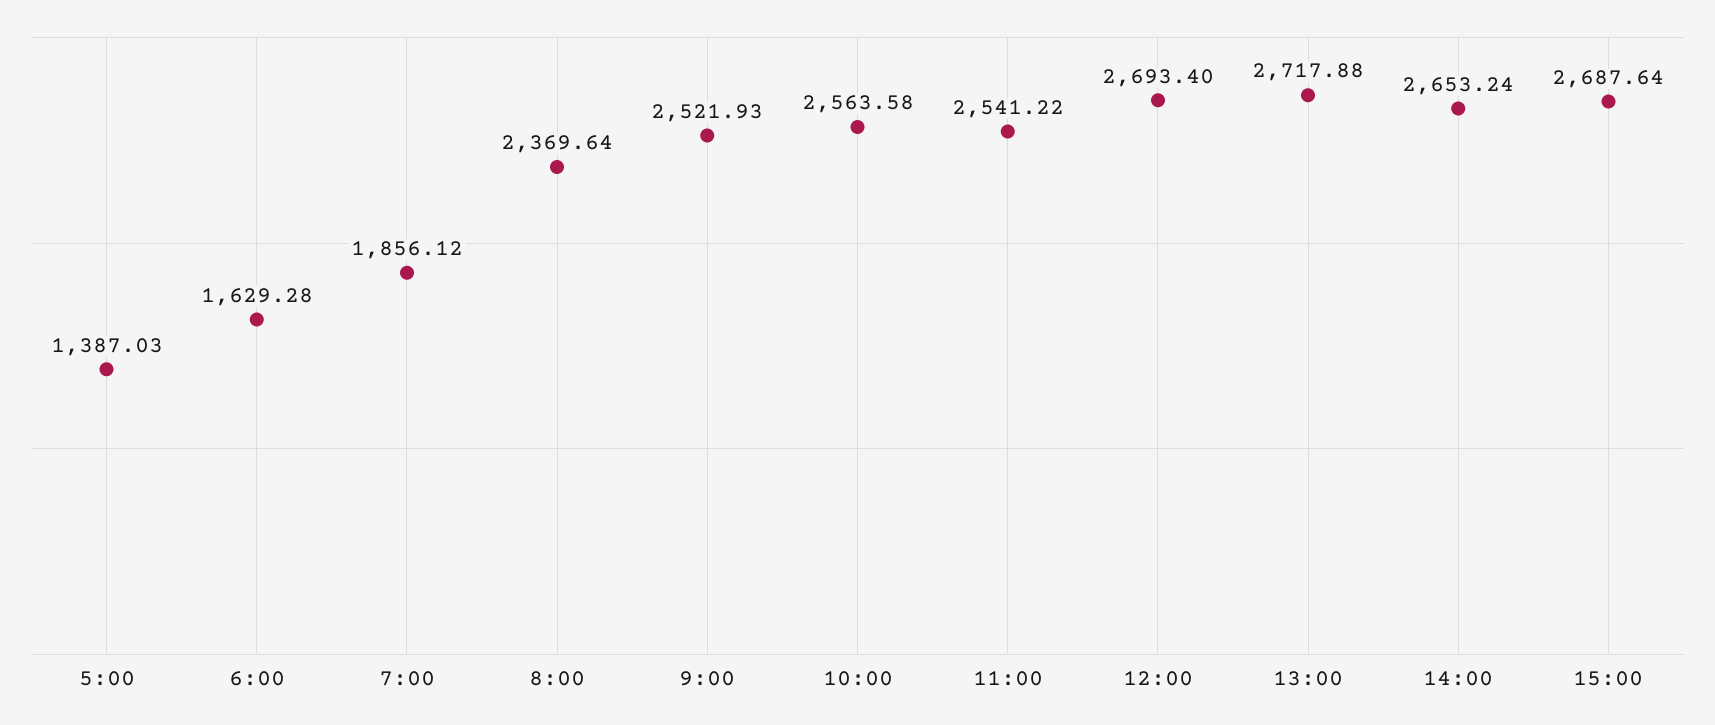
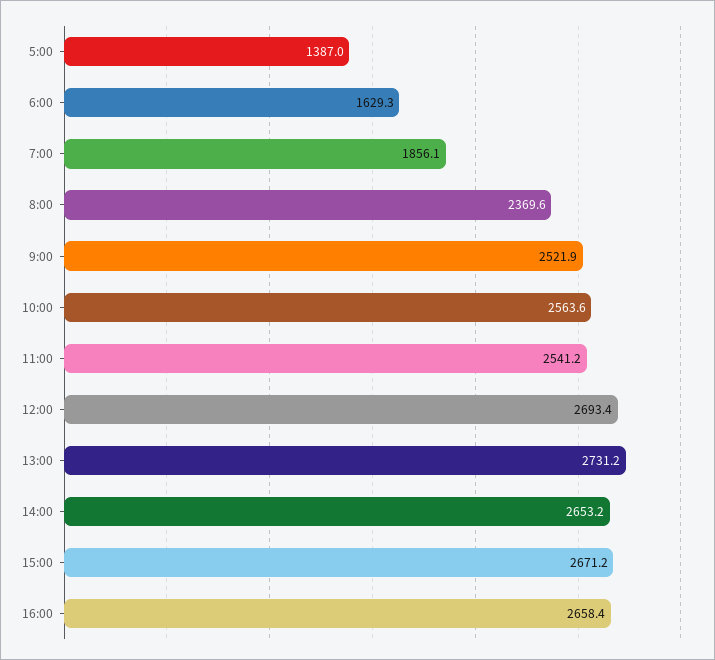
13:00: 2717.88 -> 2731.2
15:00: 2687.64 -> 2671.2
16:00: none -> 2658.4

